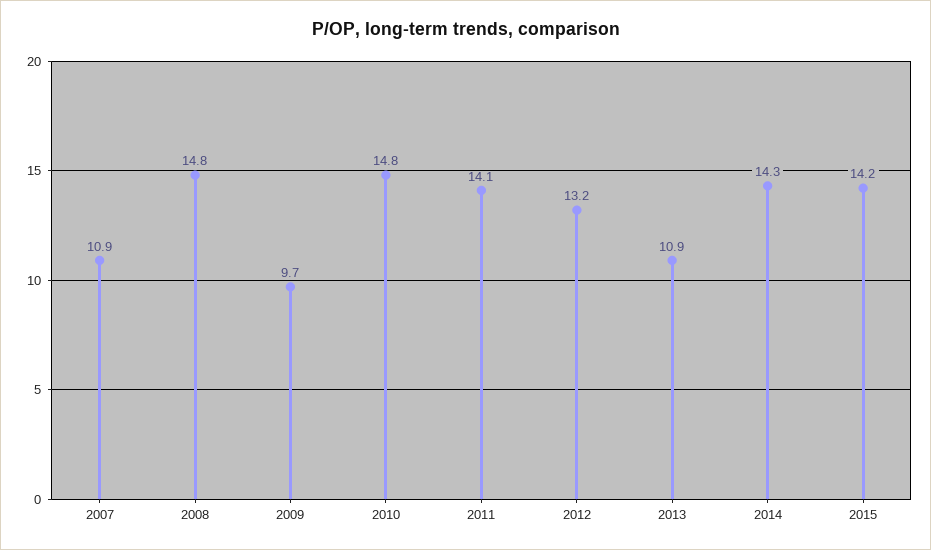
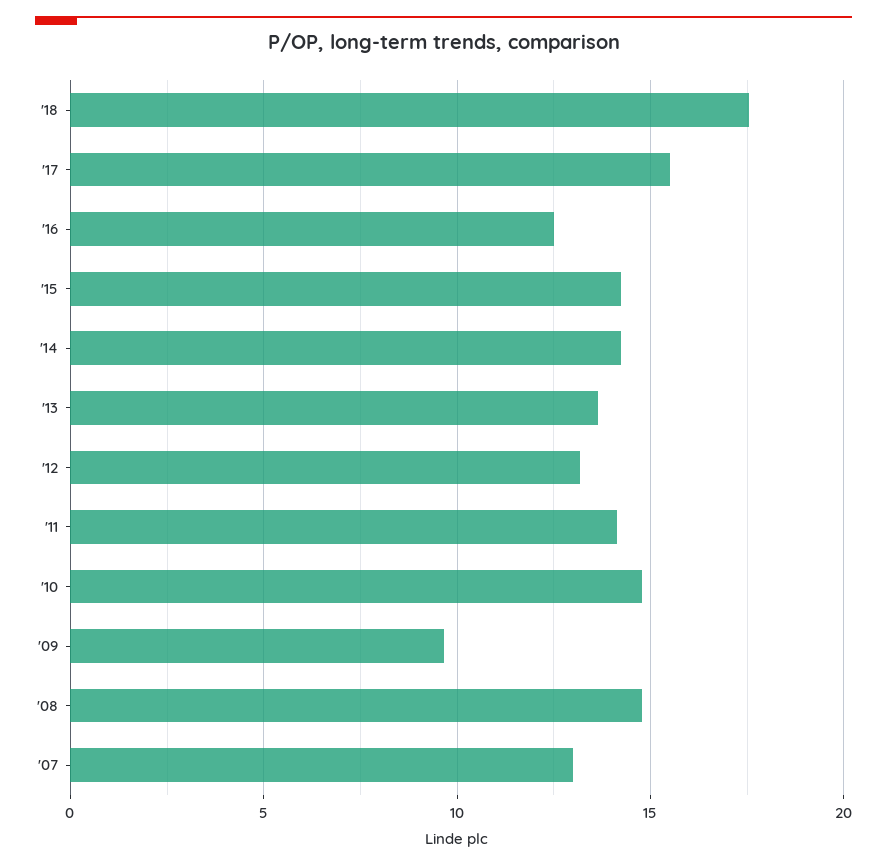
2007: 10.9 -> 13
2013: 10.9 -> 13.5
'18: none -> 17.5
'17: none -> 15.5
'16: none -> 12.5

